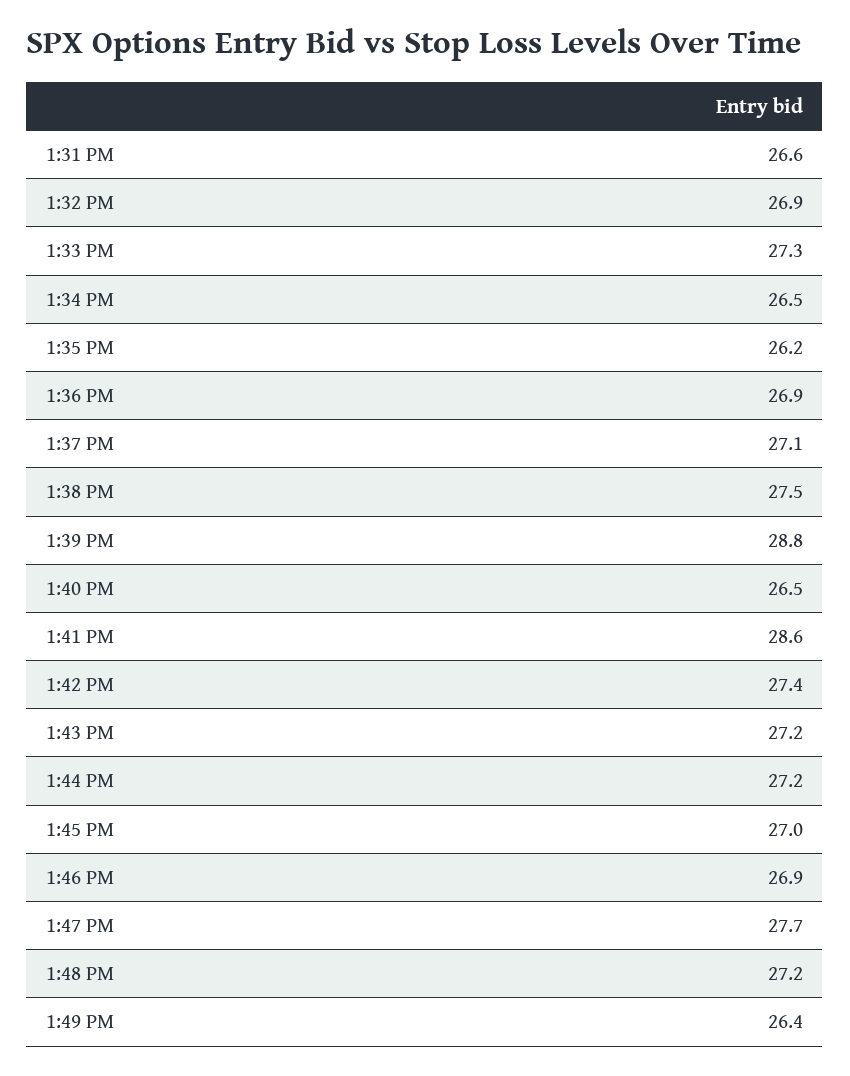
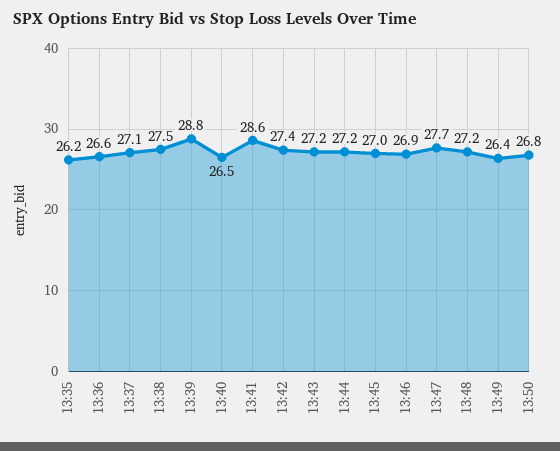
1:31 PM: 26.6 -> none
1:32 PM: 26.9 -> none
1:33 PM: 27.3 -> none
1:34 PM: 26.5 -> none
1:36 PM: 26.9 -> 26.6
13:50: none -> 26.8

